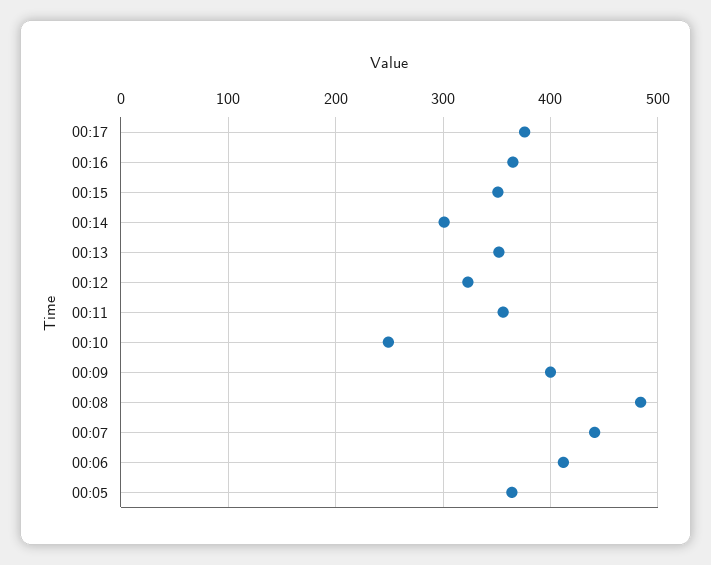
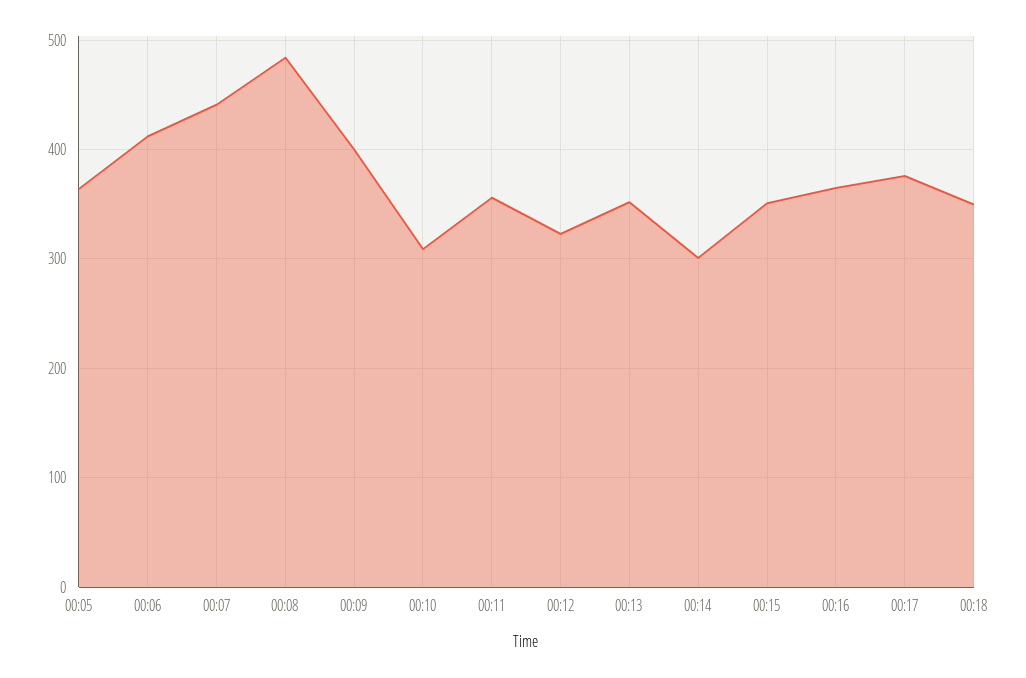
00:10: 250 -> 310
00:18: none -> 350

